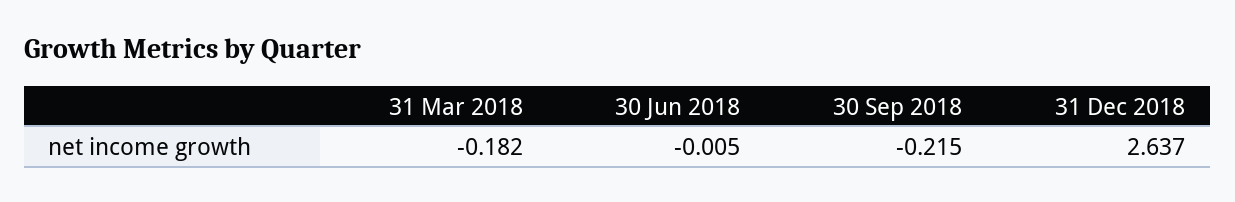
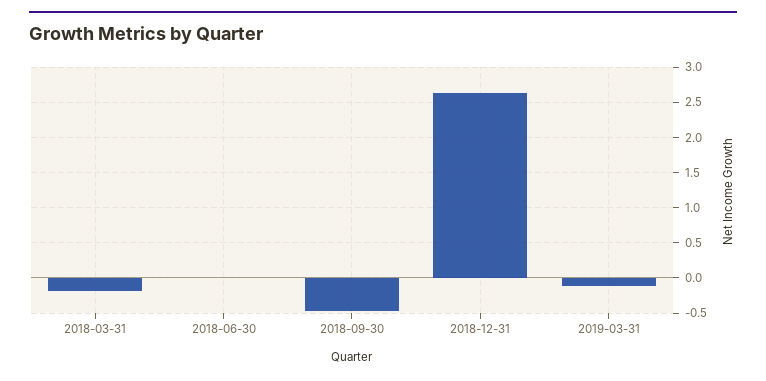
30 Sep 2018: -0.215 -> -0.5
2019-03-31: none -> -0.1

